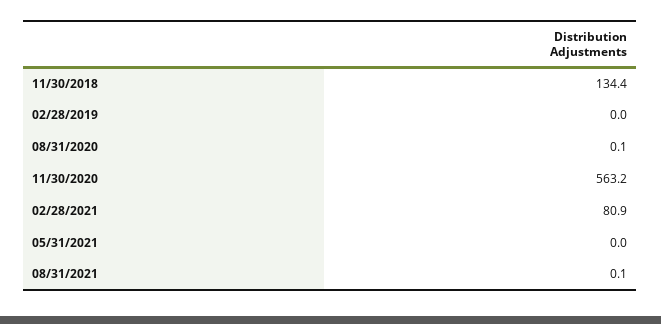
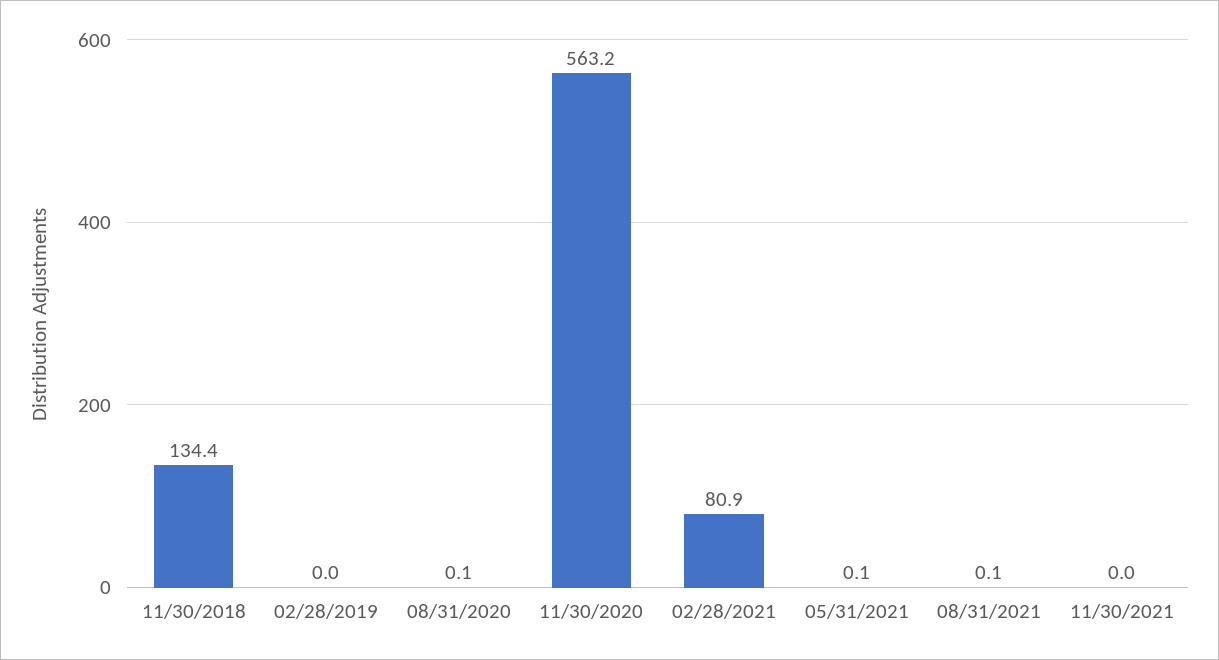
05/31/2021: 0 -> 0.1
11/30/2021: none -> 0

